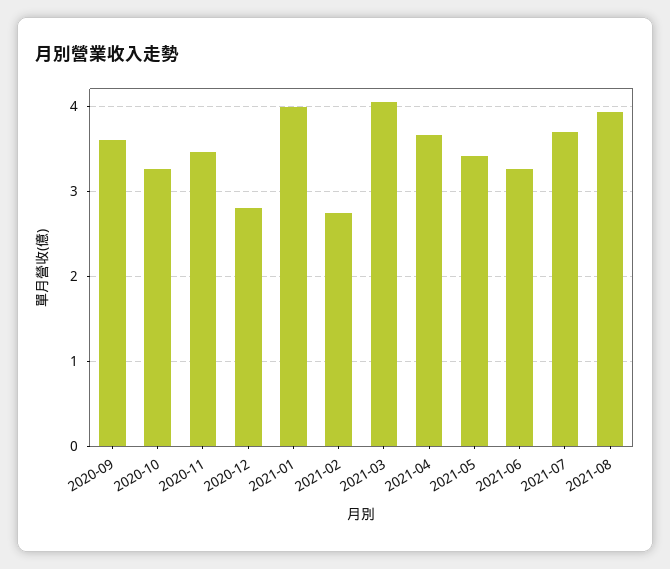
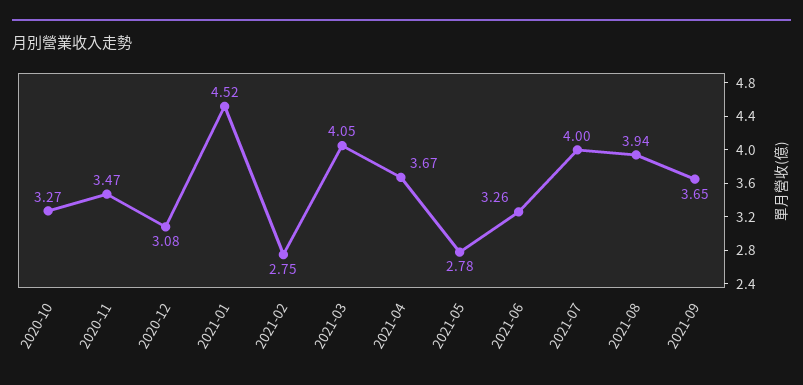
2020-09: 3.6 -> none
2020-12: 2.8 -> 3.08
2021-01: 4 -> 4.52
2021-05: 3.4 -> 2.78
2021-07: 3.7 -> 4
2021-09: none -> 3.65

